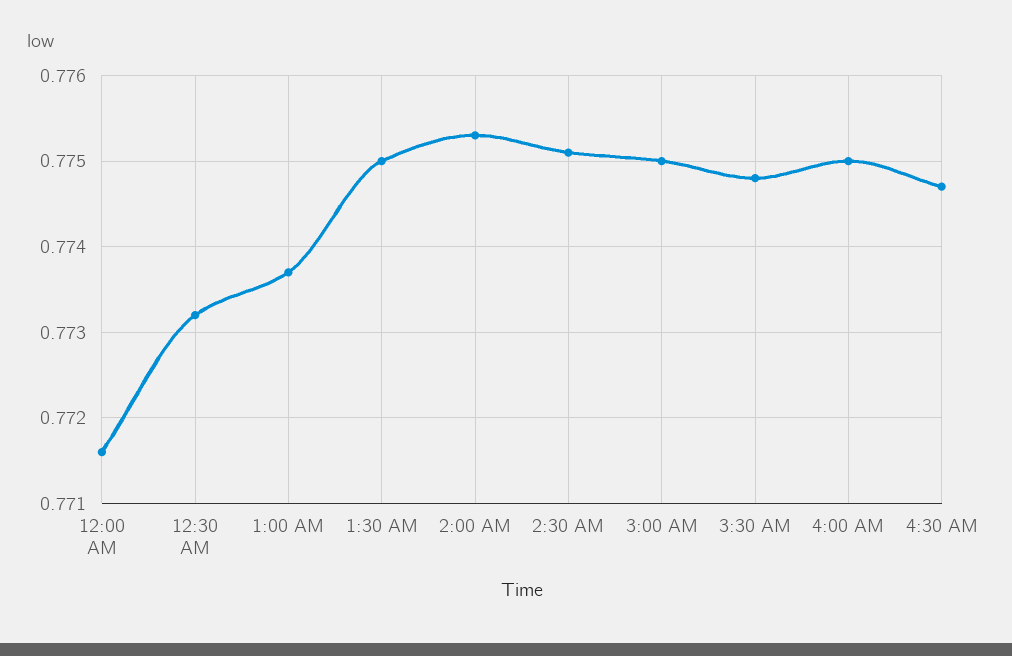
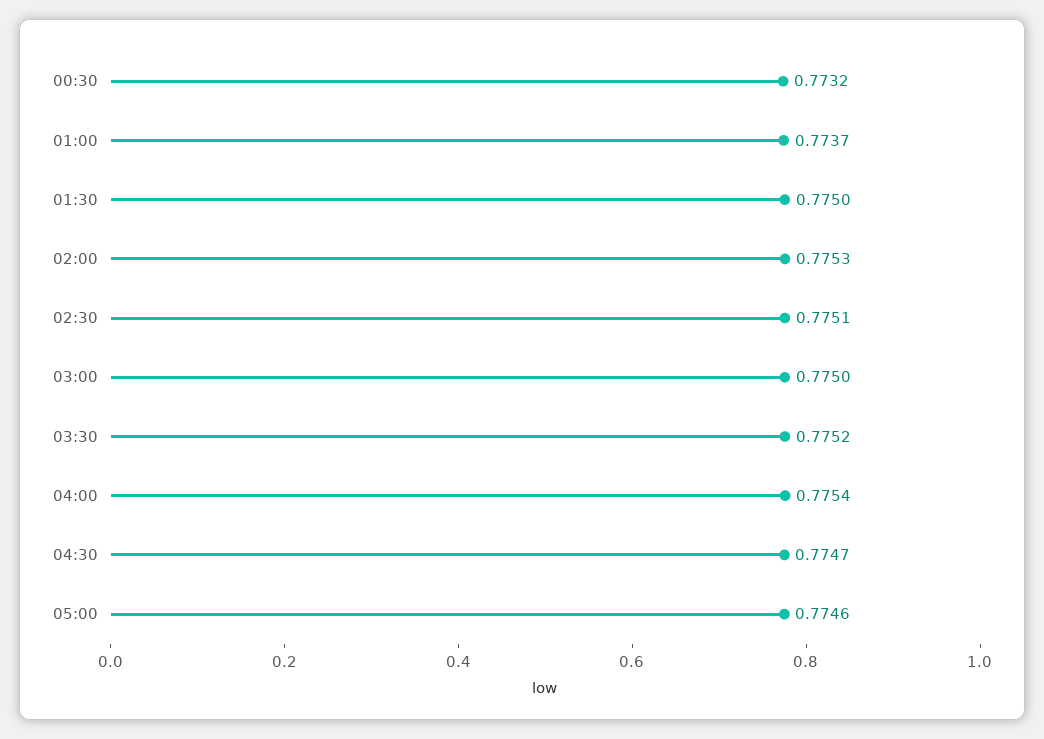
12:00 AM: 0.7716 -> none
3:30 AM: 0.7748 -> 0.7752
4:00 AM: 0.775 -> 0.7754
05:00: none -> 0.7746

